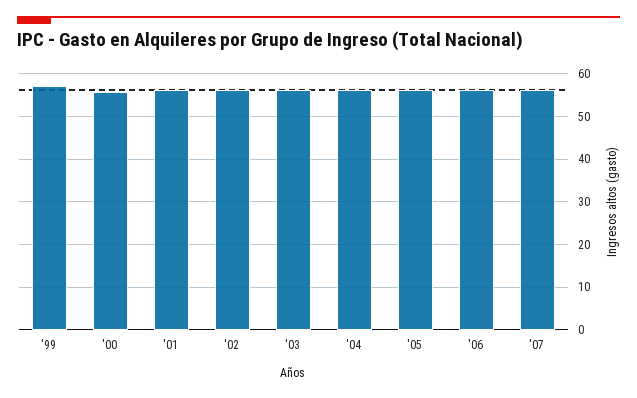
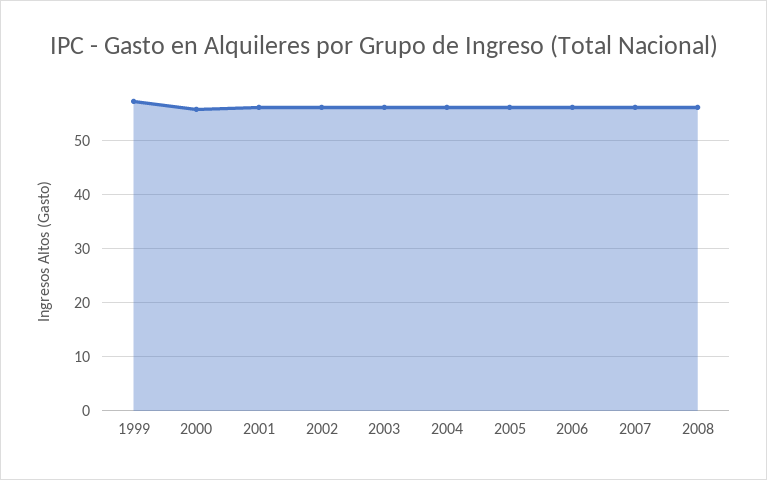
2008: none -> 56

